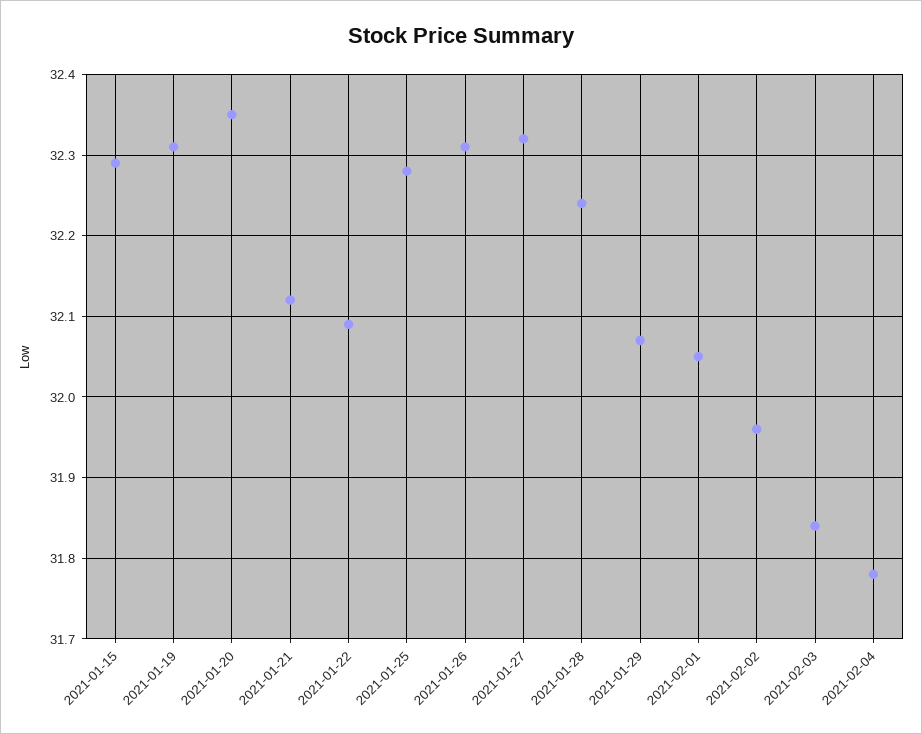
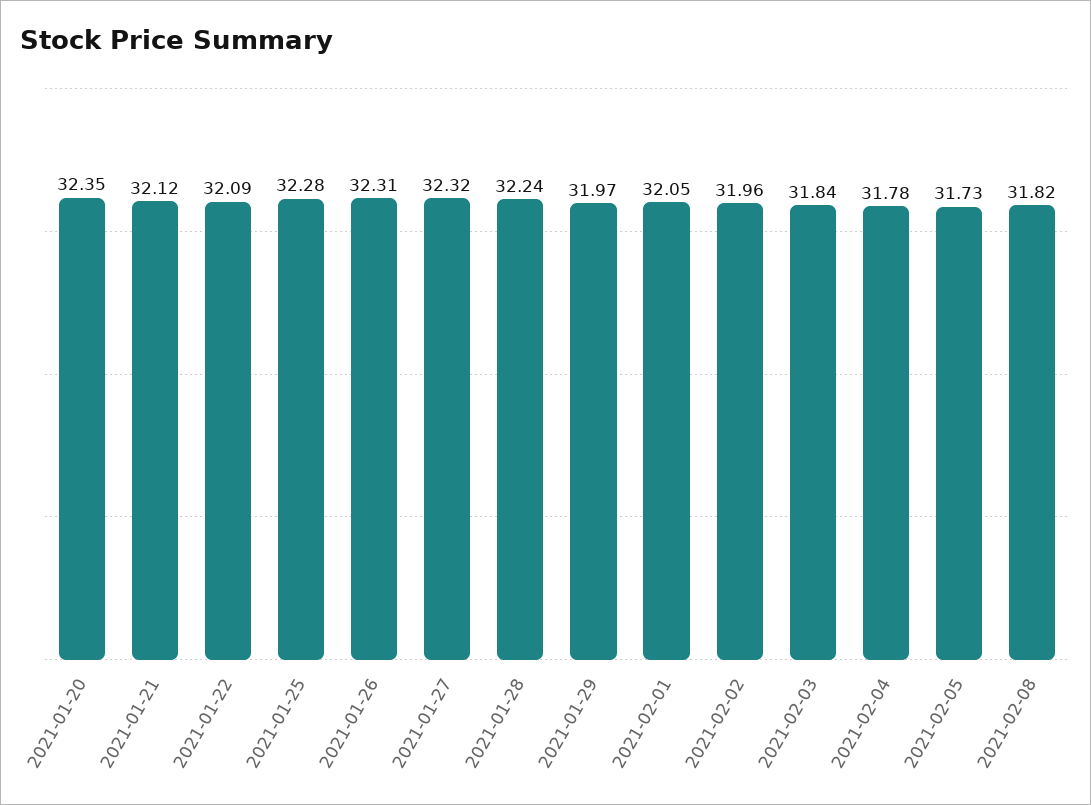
2021-01-15: 32.29 -> none
2021-01-19: 32.31 -> none
2021-01-29: 32.07 -> 31.97
2021-02-05: none -> 31.73
2021-02-08: none -> 31.82

